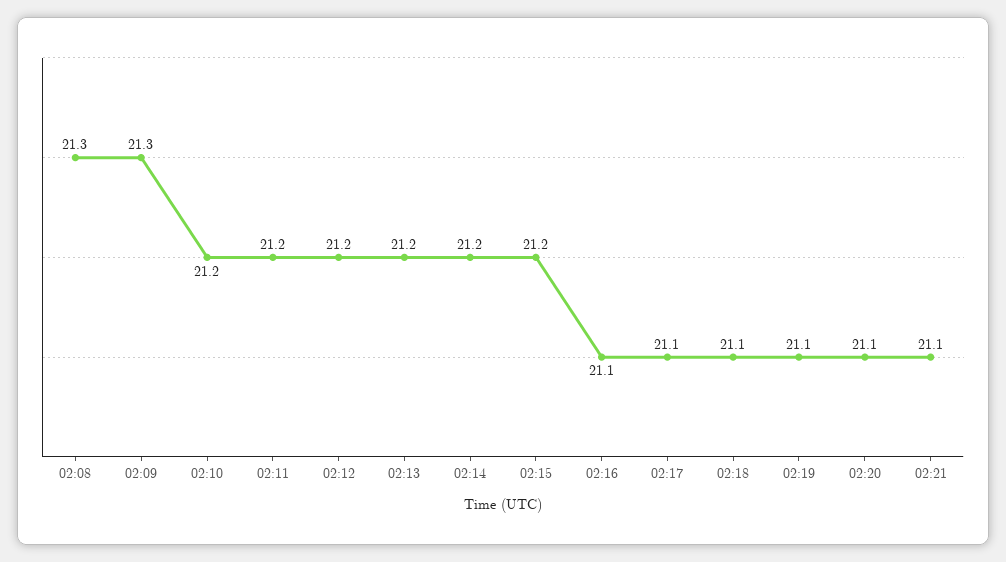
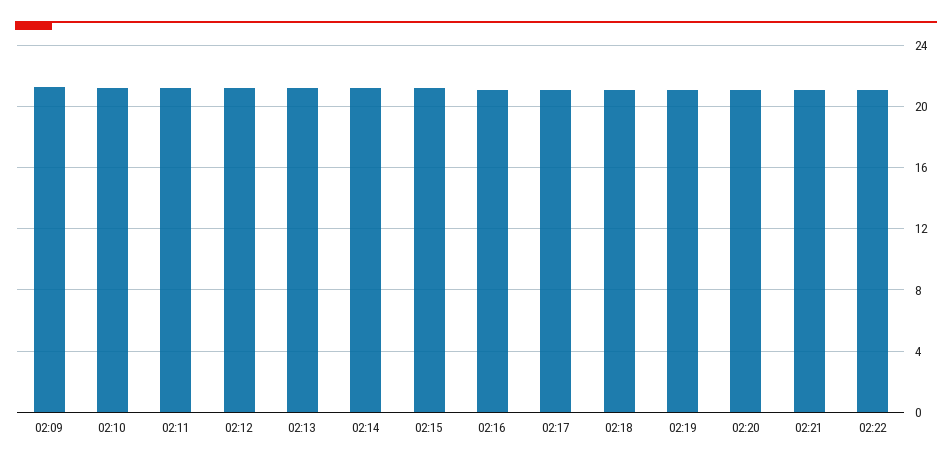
02:08: 21.3 -> none
02:22: none -> 21

